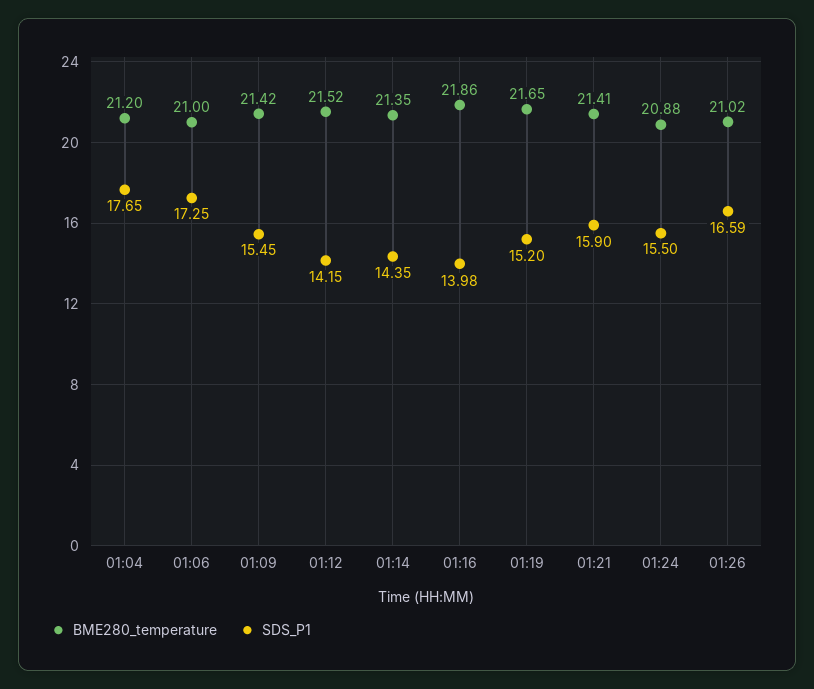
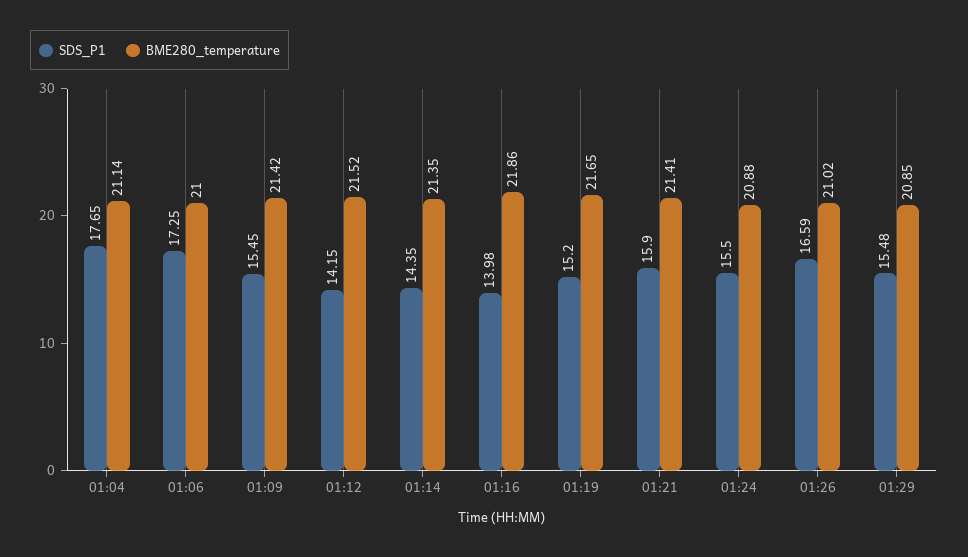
BME280_temperature, 01:04: 21.2 -> 21.14
SDS_P1, 01:29: none -> 15.48
BME280_temperature, 01:29: none -> 20.85

